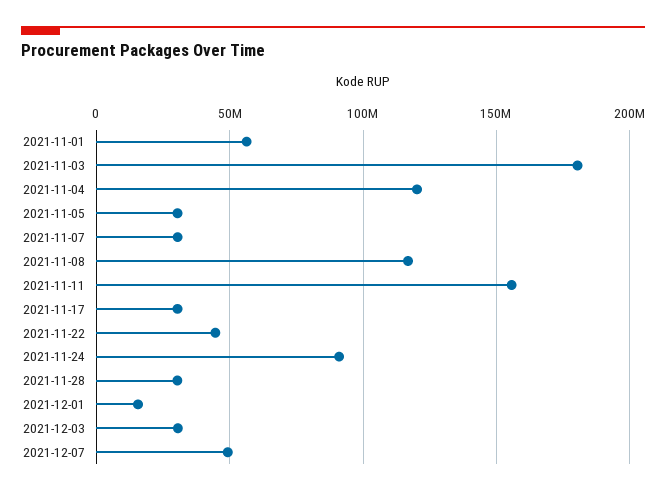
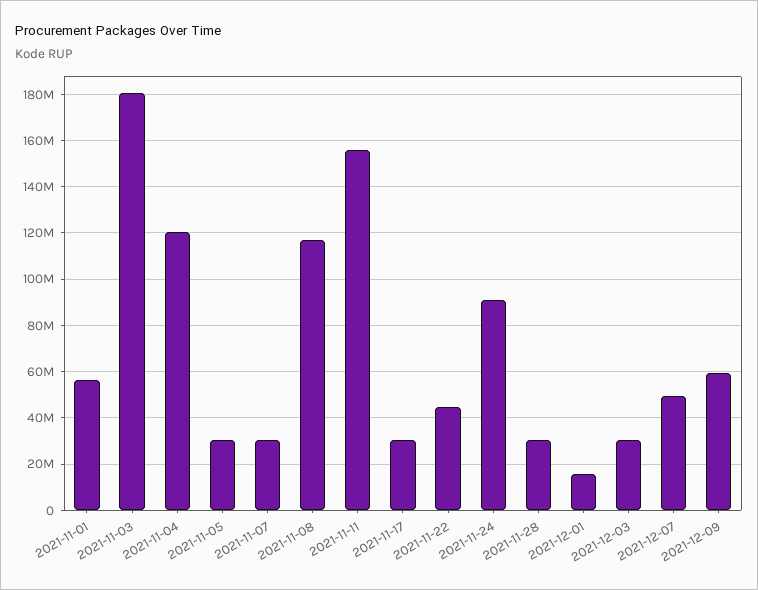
2021-12-09: none -> 60000000

